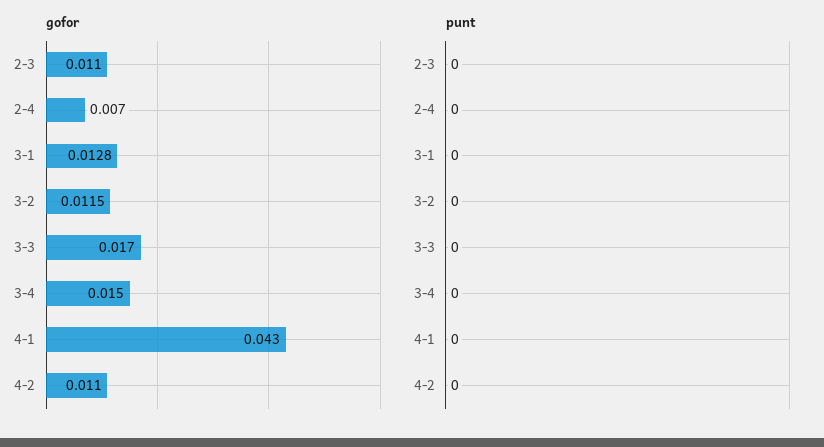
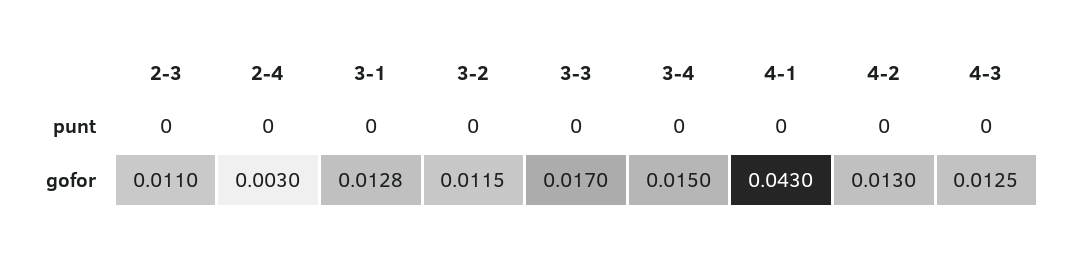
gofor, 2-4: 0.007 -> 0.003
gofor, 4-2: 0.011 -> 0.013
punt, 4-3: none -> 0
gofor, 4-3: none -> 0.0125

